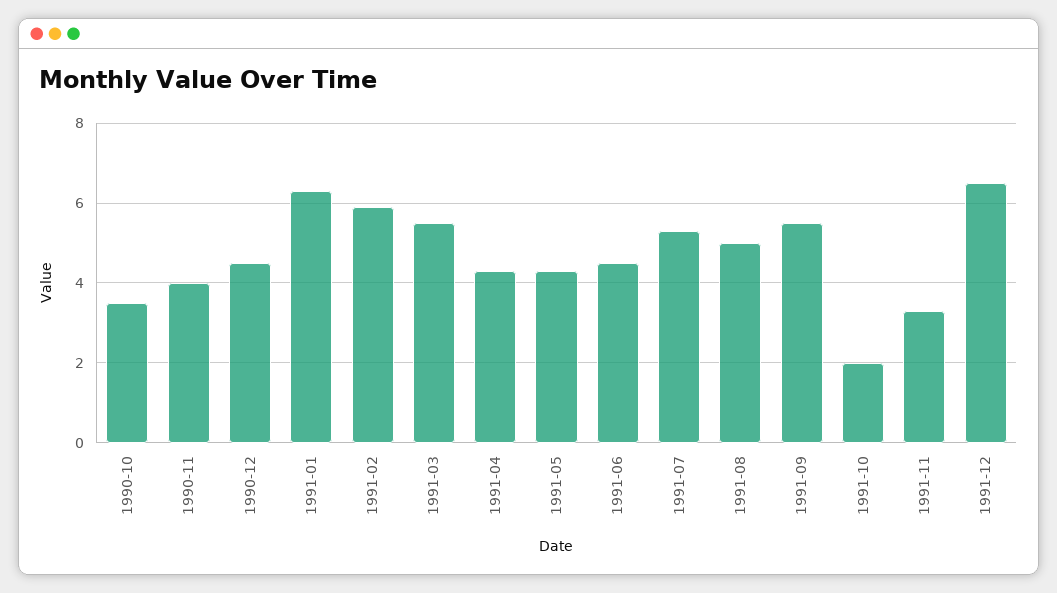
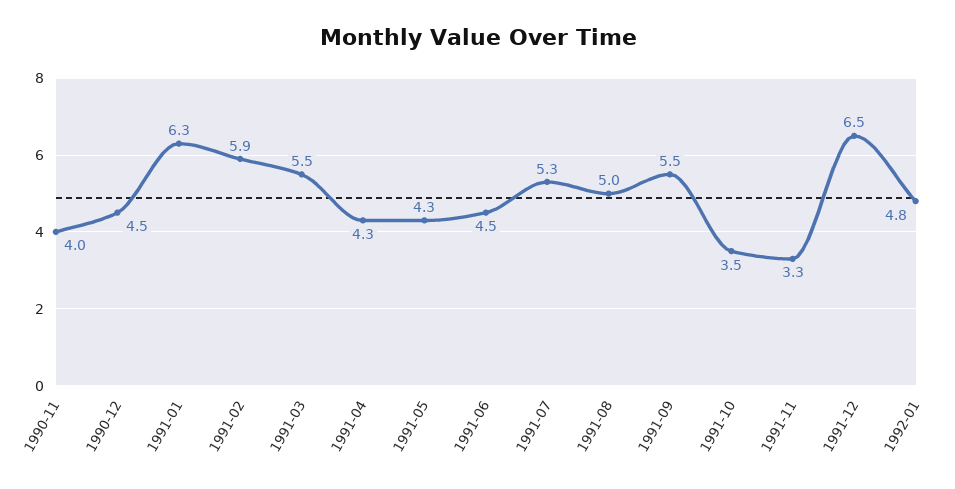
1990-10: 3.5 -> none
1991-10: 2 -> 3.5
1992-01: none -> 4.8

